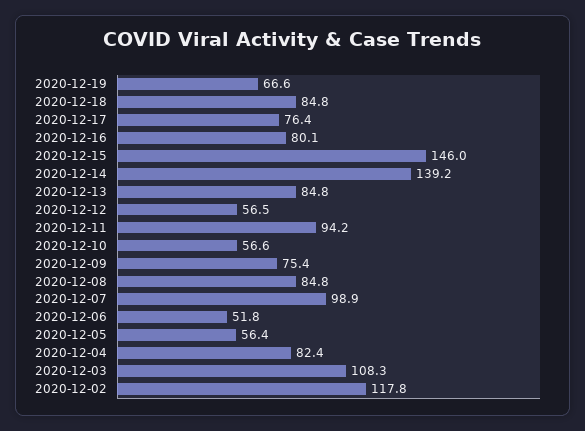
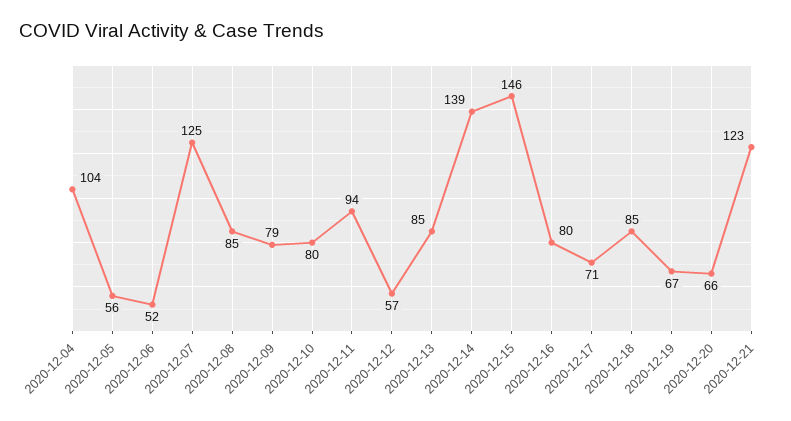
2020-12-17: 76.4 -> 71
2020-12-10: 56.6 -> 80
2020-12-09: 75.4 -> 79
2020-12-07: 98.9 -> 125
2020-12-04: 82.4 -> 104
2020-12-03: 108.3 -> none
2020-12-02: 117.8 -> none
2020-12-20: none -> 66
2020-12-21: none -> 123

